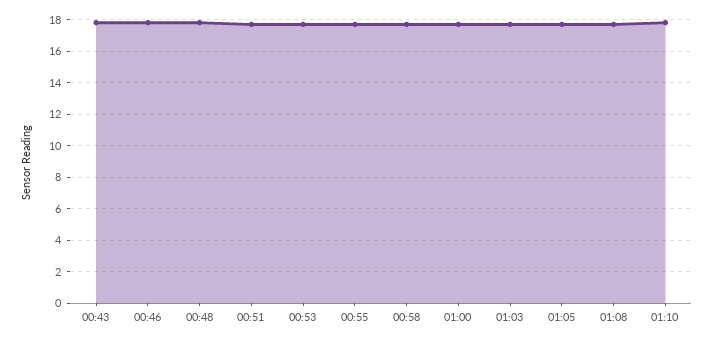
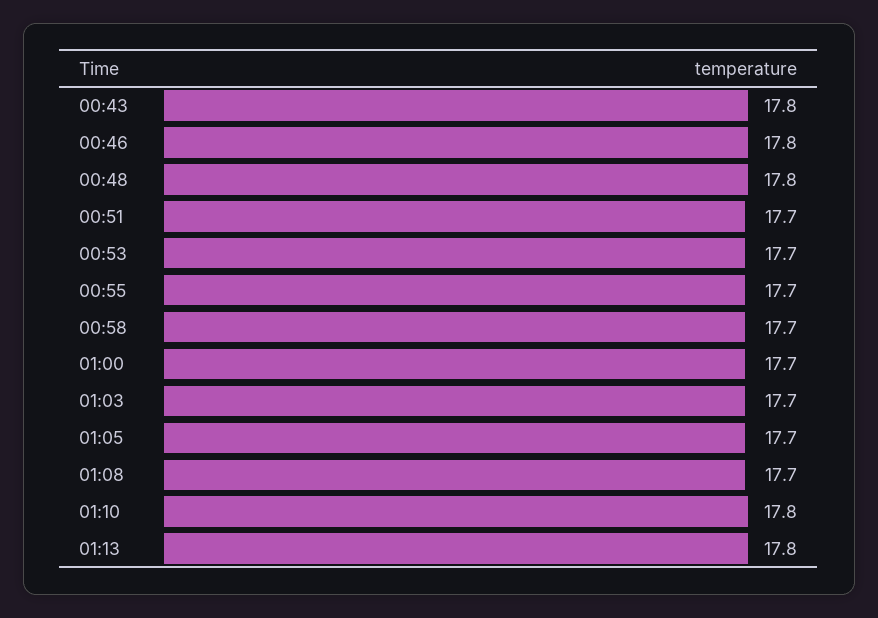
01:13: none -> 17.8

